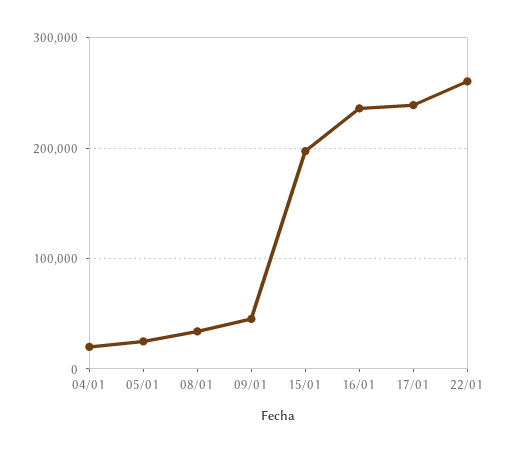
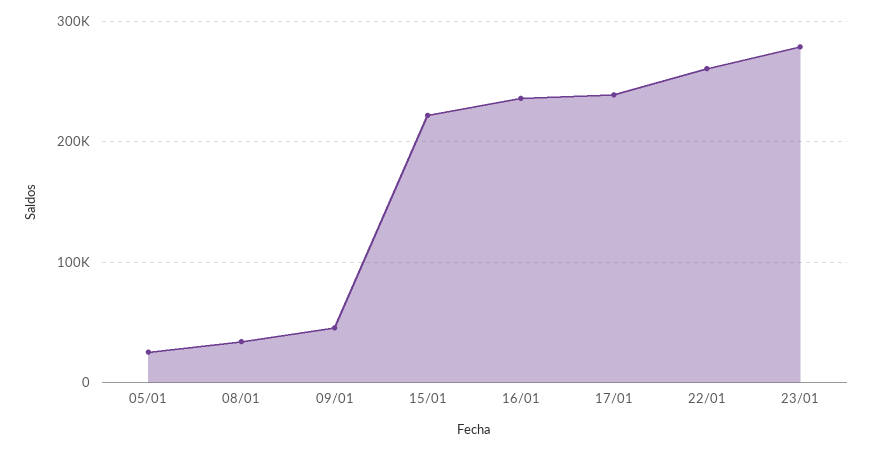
04/01: 20000 -> none
15/01: 200000 -> 220000
23/01: none -> 280000

